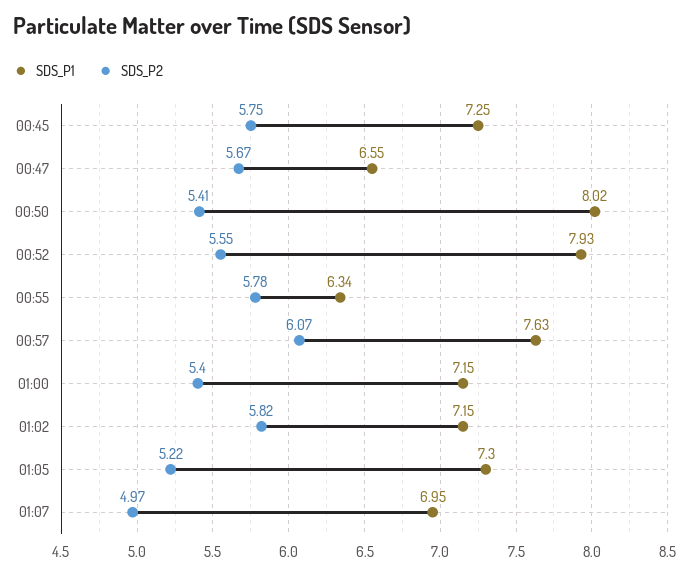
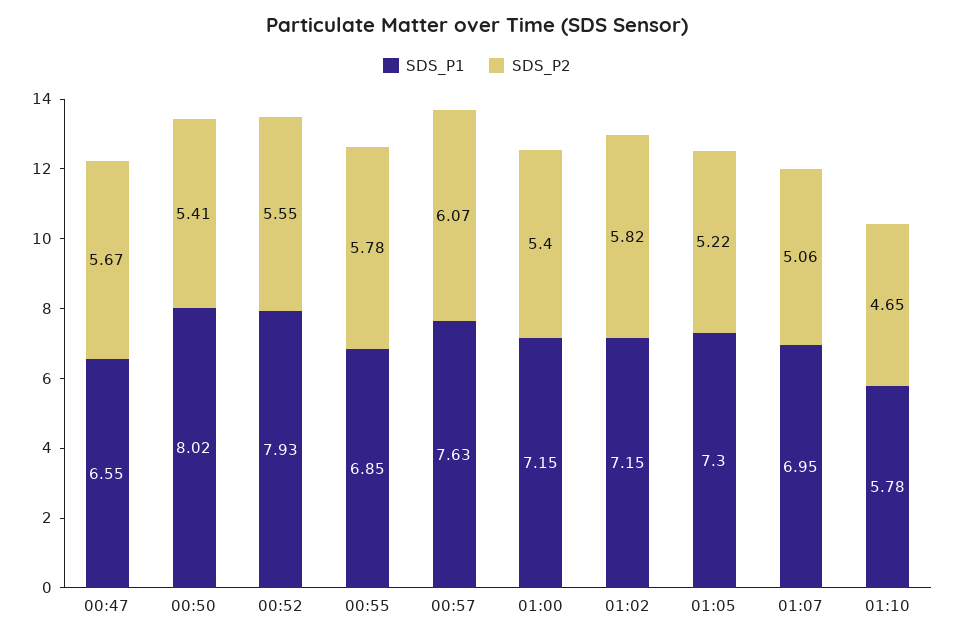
SDS_P1, 00:45: 7.25 -> none
SDS_P2, 00:45: 5.75 -> none
SDS_P1, 00:55: 6.34 -> 6.85
SDS_P2, 01:07: 4.97 -> 5.06
SDS_P1, 01:10: none -> 5.78
SDS_P2, 01:10: none -> 4.65

